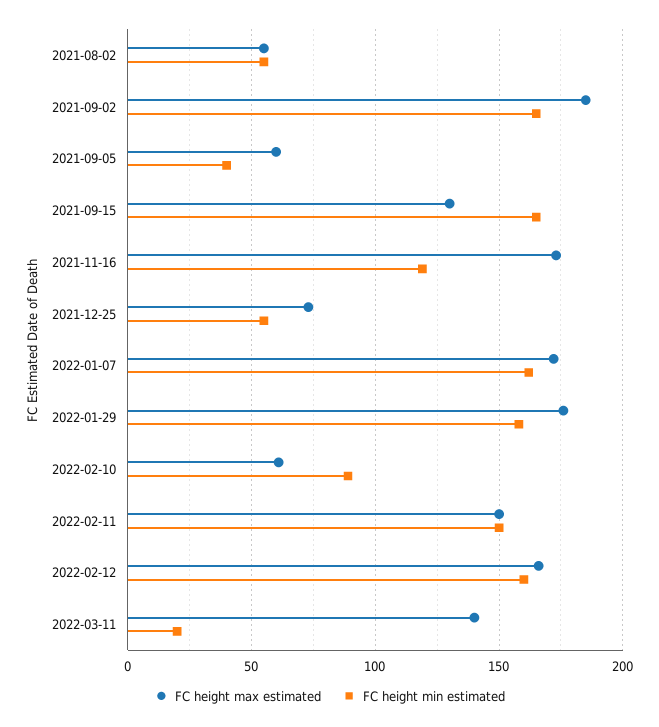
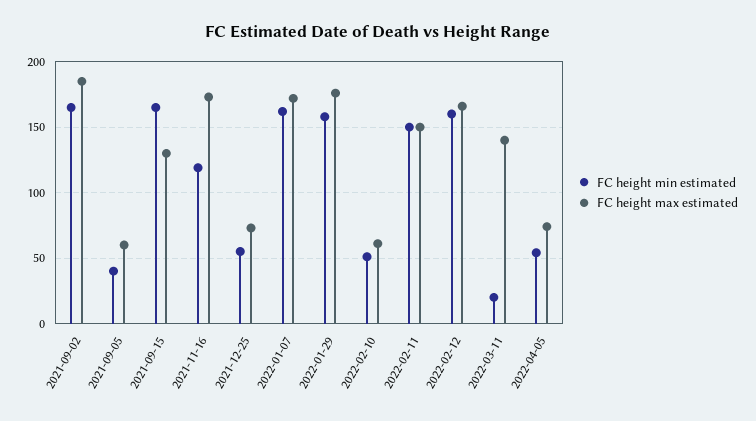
FC height max estimated, 2021-08-02: 55 -> none
FC height min estimated, 2021-08-02: 55 -> none
FC height min estimated, 2022-02-10: 90 -> 50
FC height min estimated, 2022-04-05: none -> 55
FC height max estimated, 2022-04-05: none -> 75

